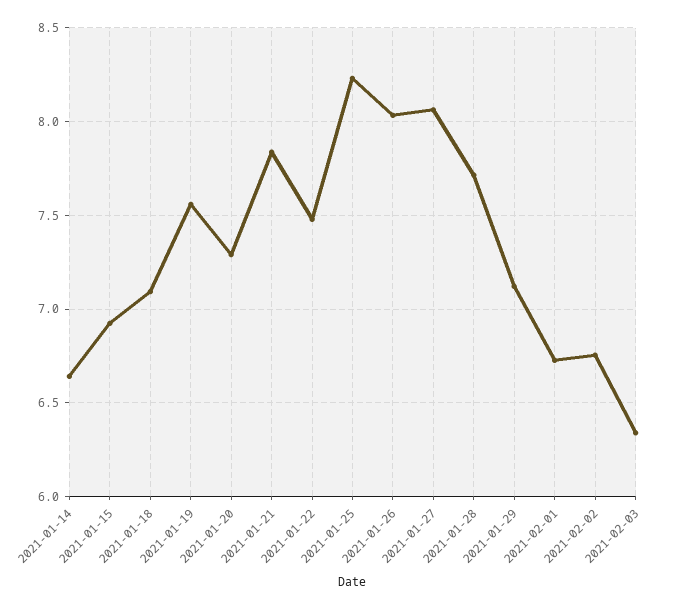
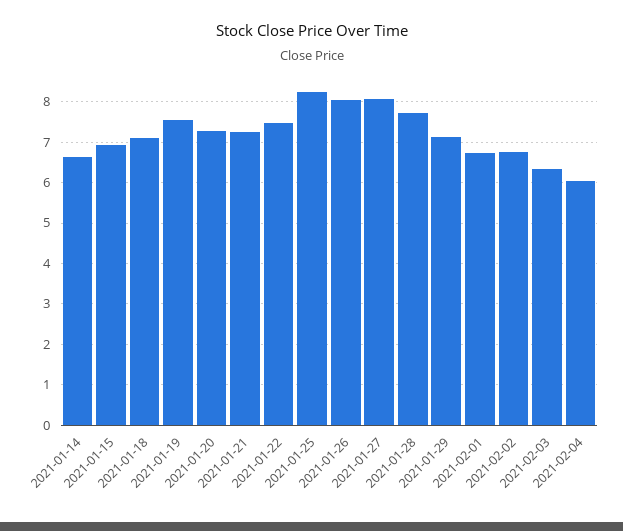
2021-01-21: 7.85 -> 7.2
2021-02-04: none -> 6

